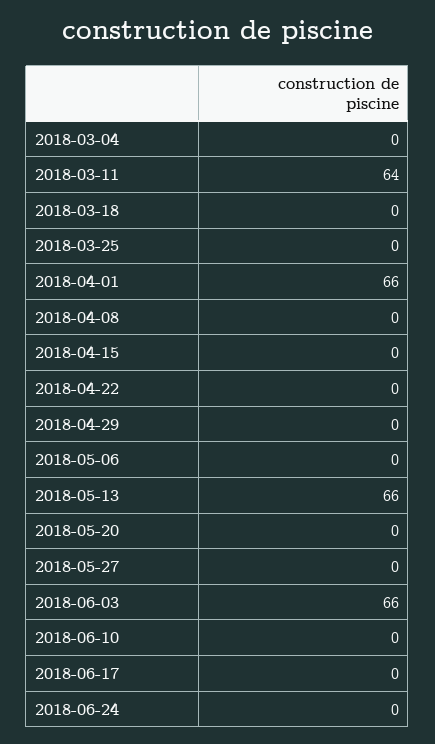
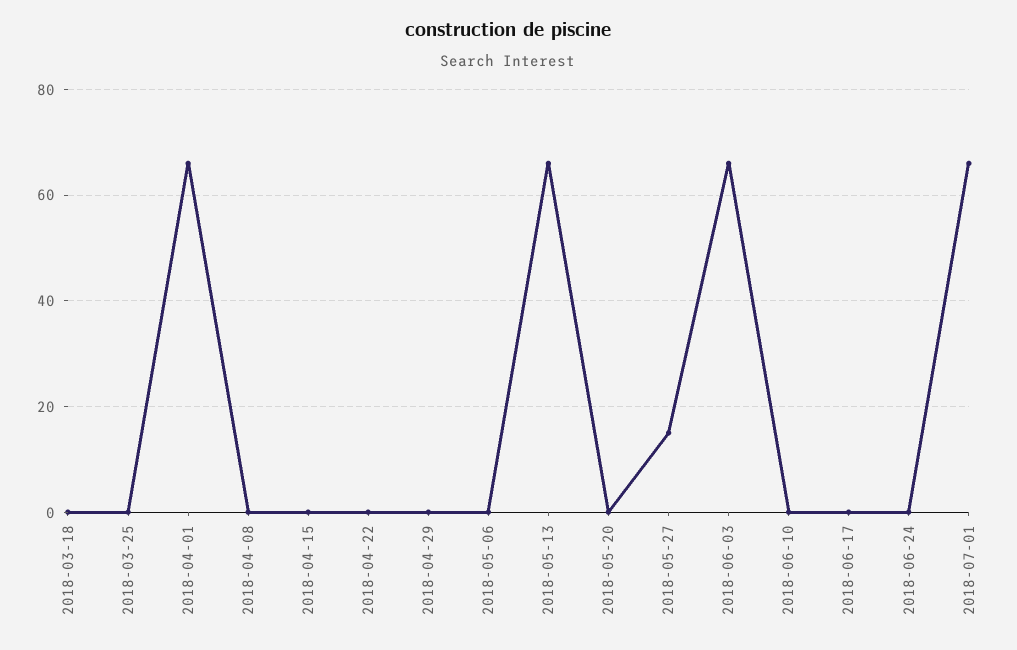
2018-03-04: 0 -> none
2018-03-11: 64 -> none
2018-05-27: 0 -> 15
2018-07-01: none -> 65

